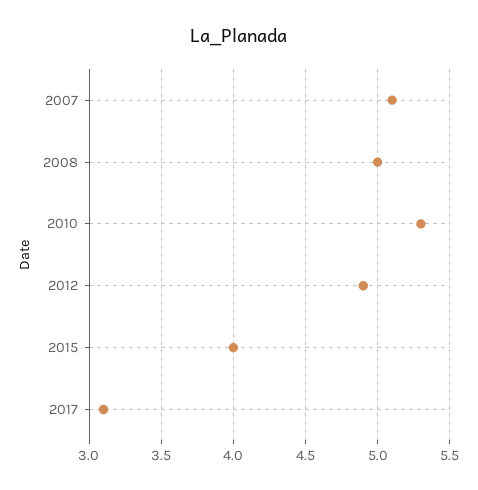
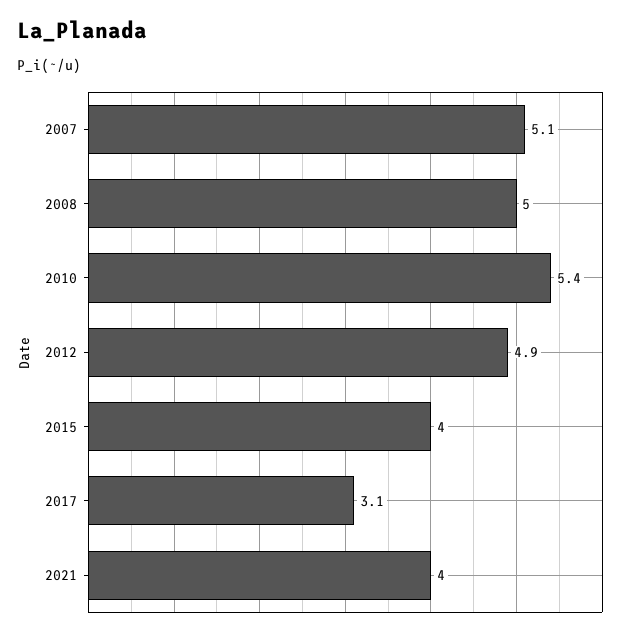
2010: 5.3 -> 5.4
2021: none -> 4

